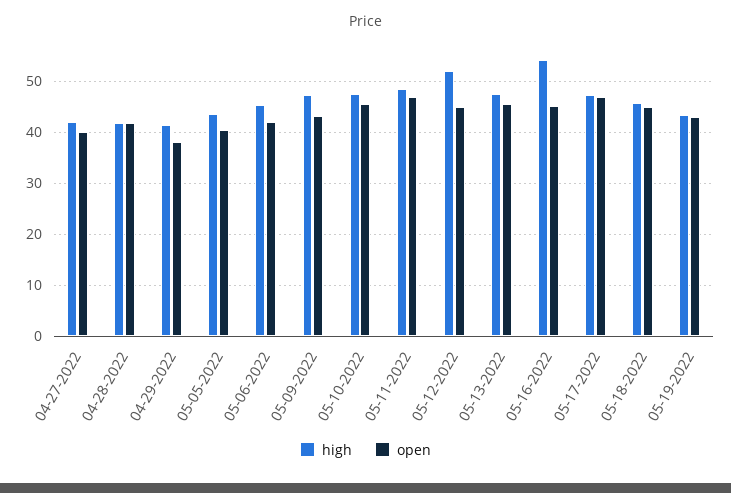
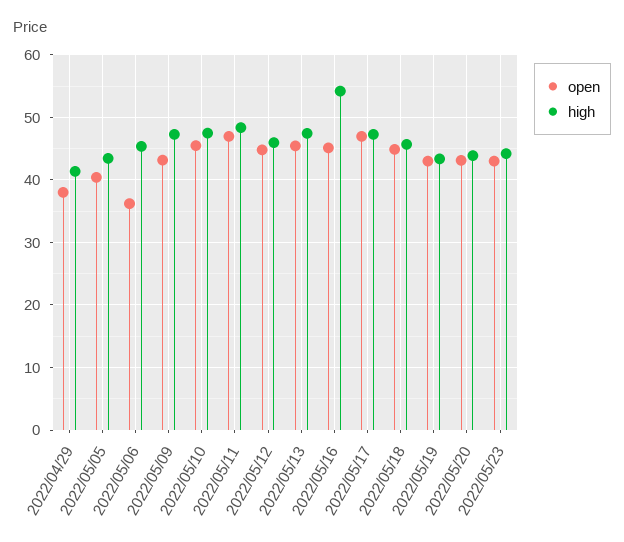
high, 04-27-2022: 42 -> none
open, 04-27-2022: 40 -> none
high, 04-28-2022: 42 -> none
open, 04-28-2022: 42 -> none
open, 05-06-2022: 42 -> 36
high, 05-12-2022: 52 -> 46
open, 2022/05/20: none -> 43
high, 2022/05/20: none -> 44
open, 2022/05/23: none -> 43
high, 2022/05/23: none -> 44

